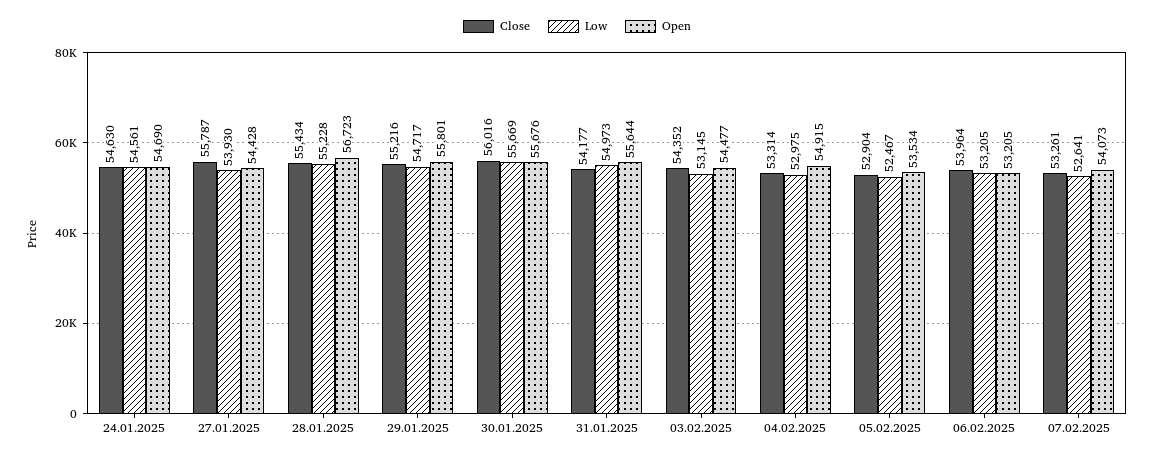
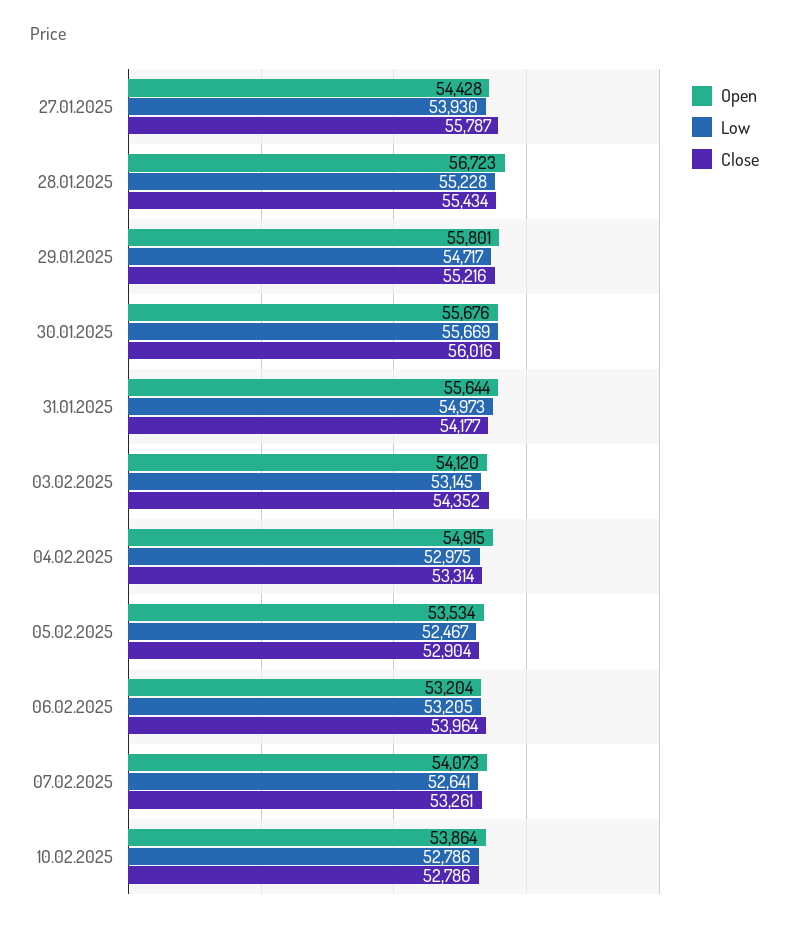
Close, 24.01.2025: 54630 -> none
Low, 24.01.2025: 54561 -> none
Open, 24.01.2025: 54690 -> none
Open, 03.02.2025: 54477 -> 54120
Open, 06.02.2025: 53205 -> 53204
Open, 10.02.2025: none -> 53864
Low, 10.02.2025: none -> 52786
Close, 10.02.2025: none -> 52786

